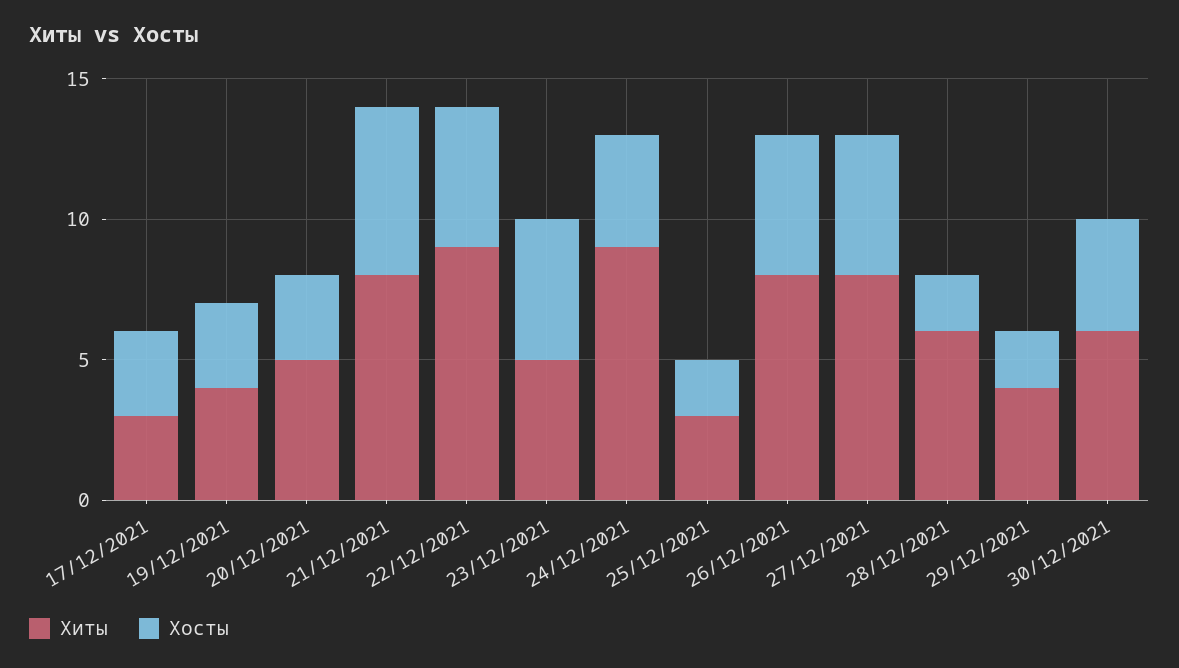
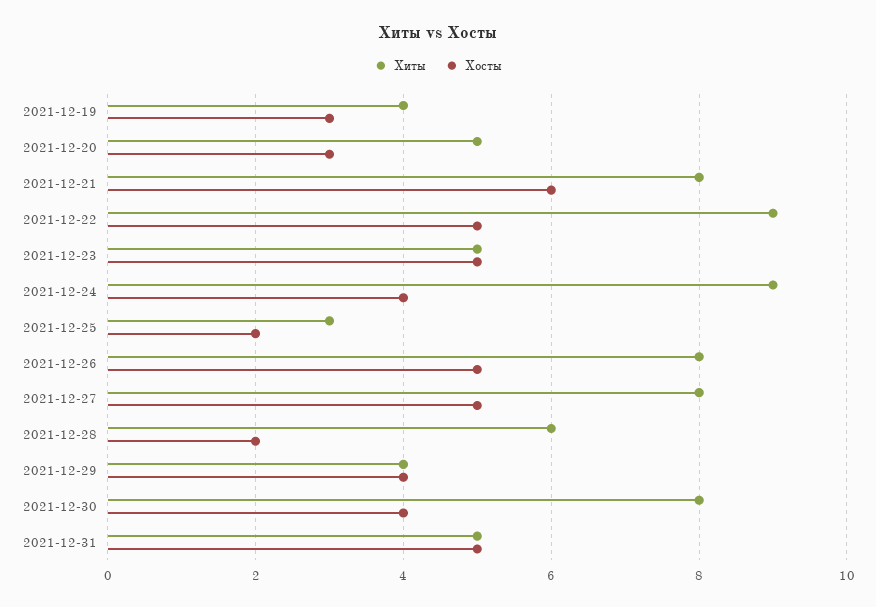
Хиты, 17/12/2021: 3 -> none
Хосты, 17/12/2021: 3 -> none
Хосты, 29/12/2021: 2 -> 4
Хиты, 30/12/2021: 6 -> 8
Хиты, 2021-12-31: none -> 5
Хосты, 2021-12-31: none -> 5

